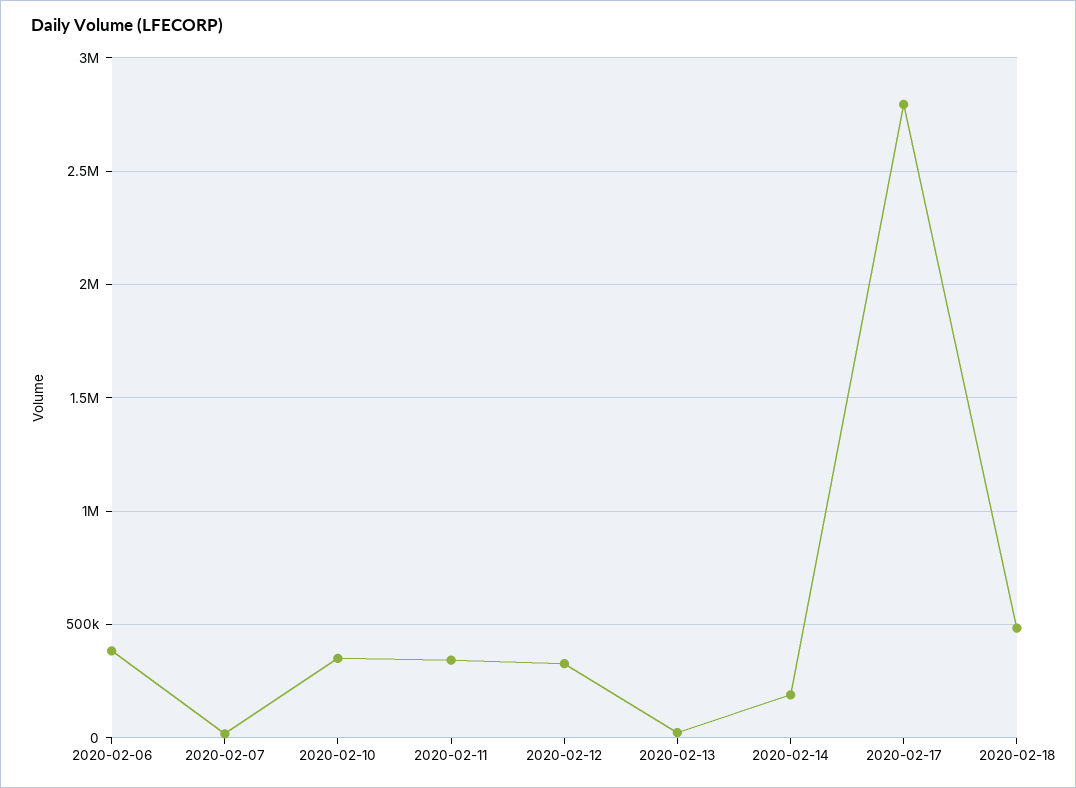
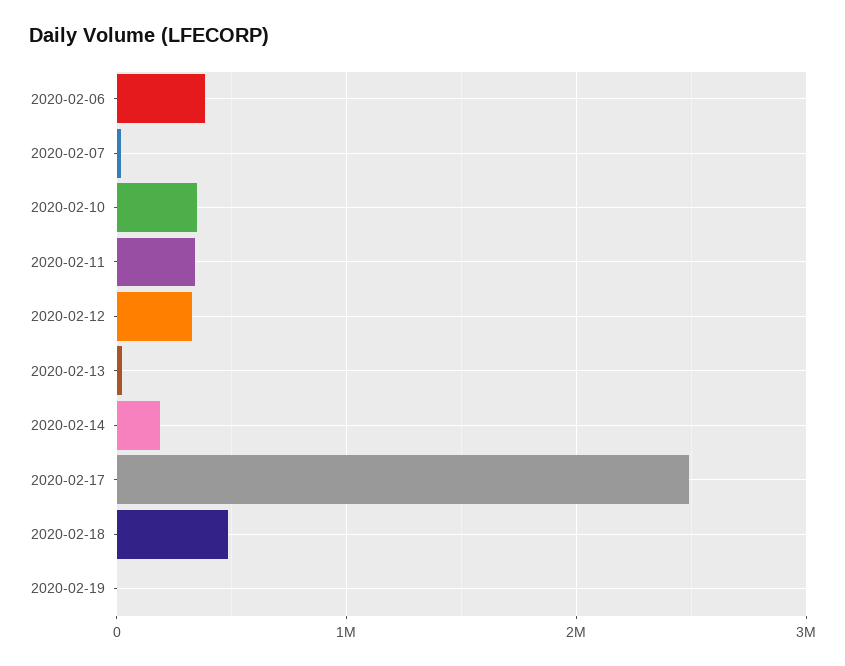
2020-02-17: 2800000 -> 2500000
2020-02-19: none -> 0

